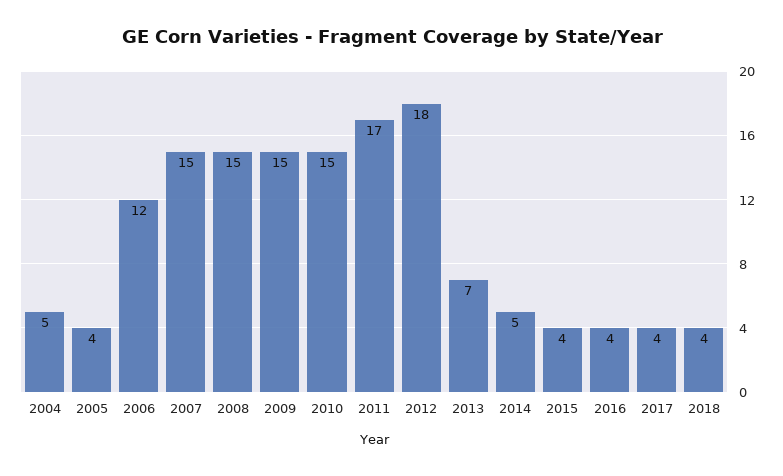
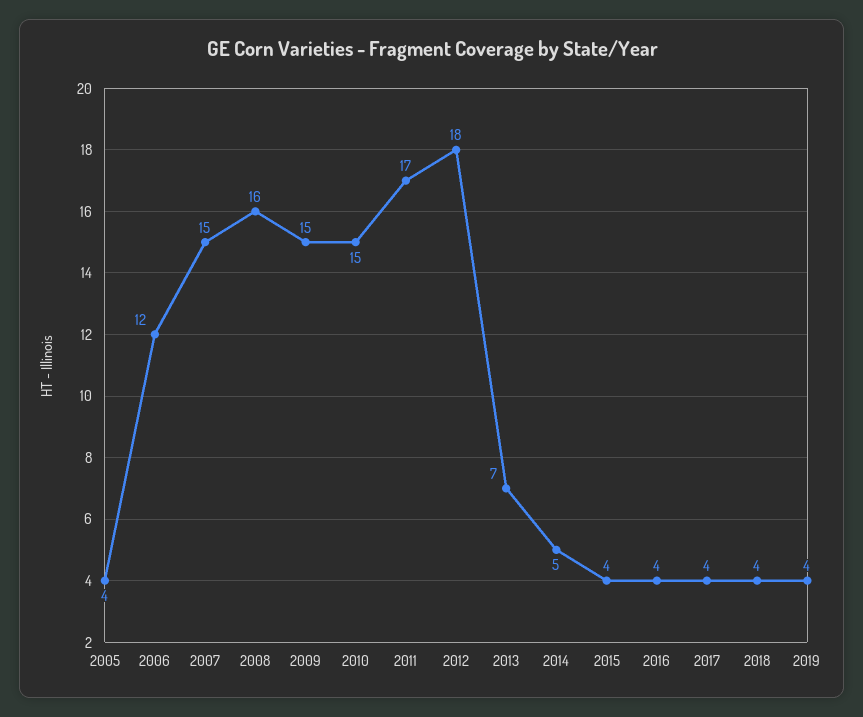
2004: 5 -> none
2008: 15 -> 16
2019: none -> 4

